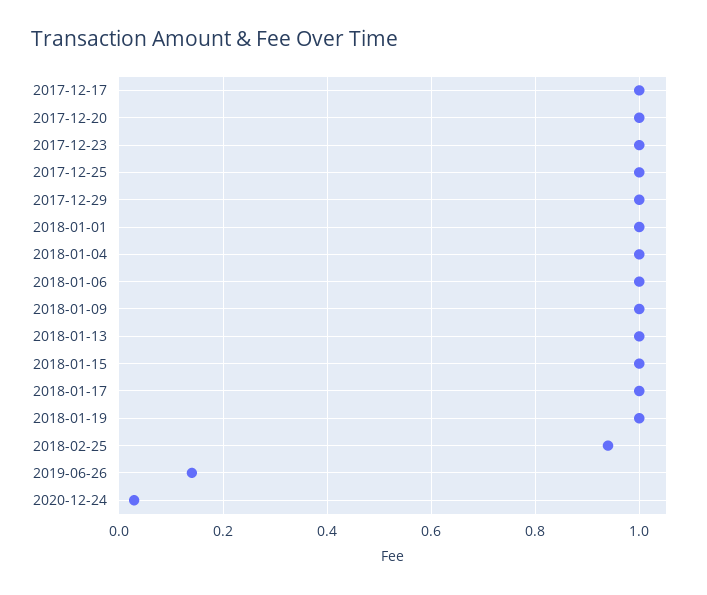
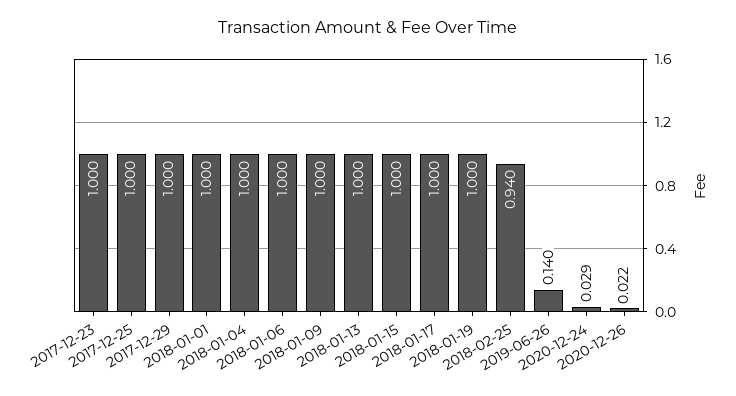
2017-12-17: 1 -> none
2017-12-20: 1 -> none
2020-12-26: none -> 0.022

